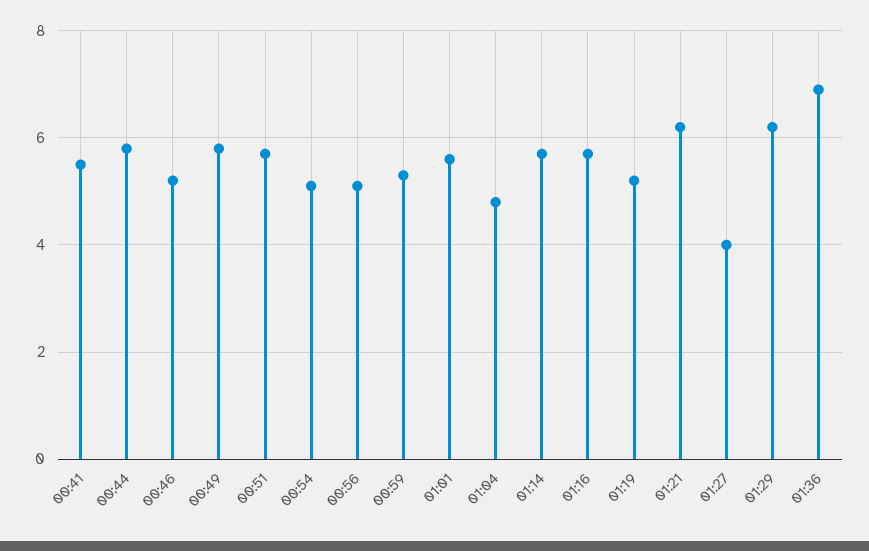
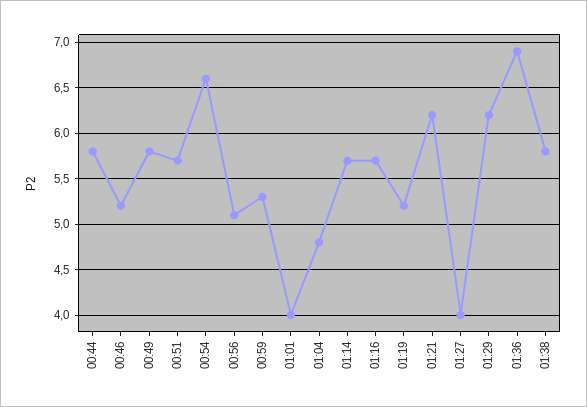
00:41: 5.5 -> none
00:54: 5 -> 6.6
01:01: 5.5 -> 4
01:38: none -> 5.8

